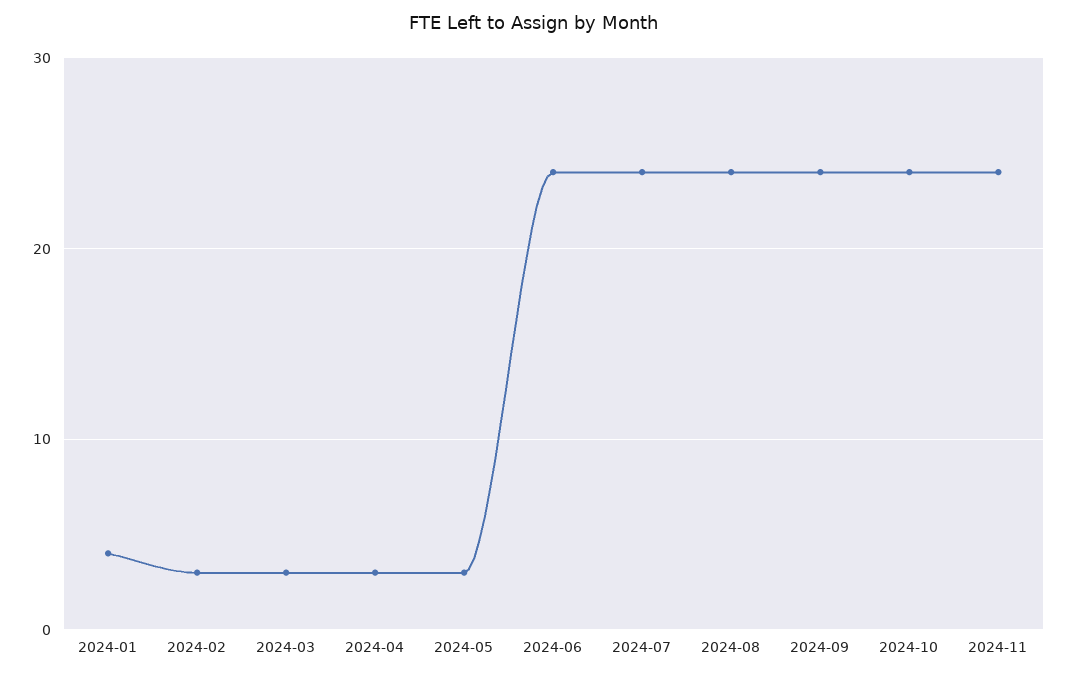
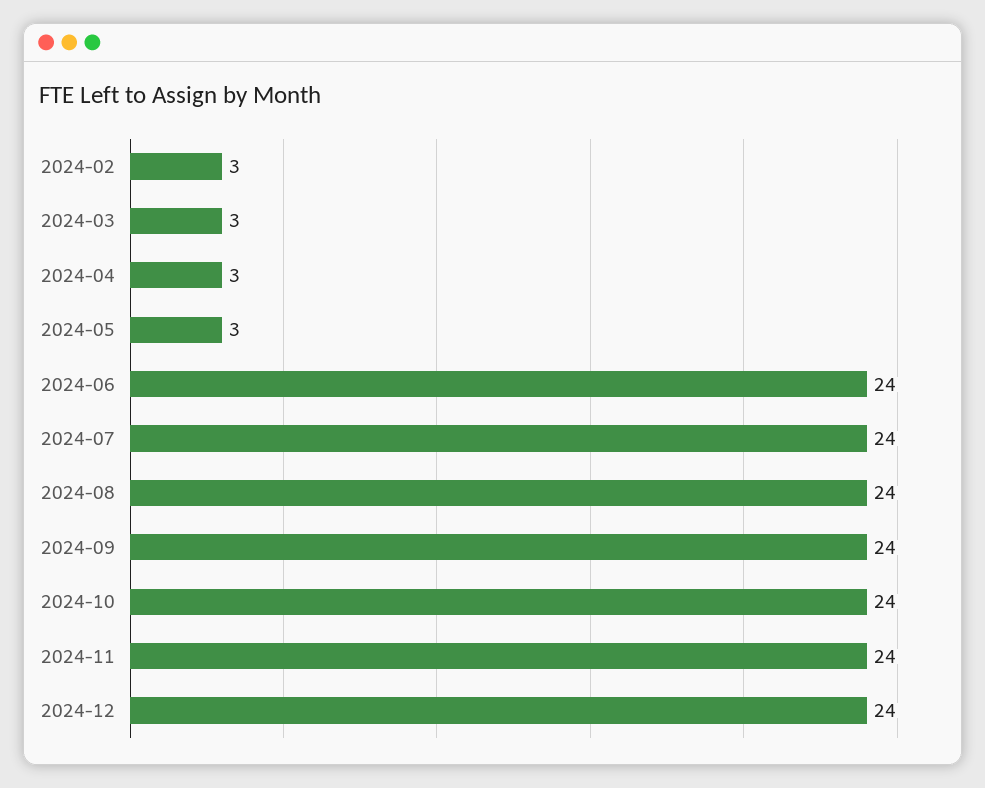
2024-01: 4 -> none
2024-12: none -> 24

